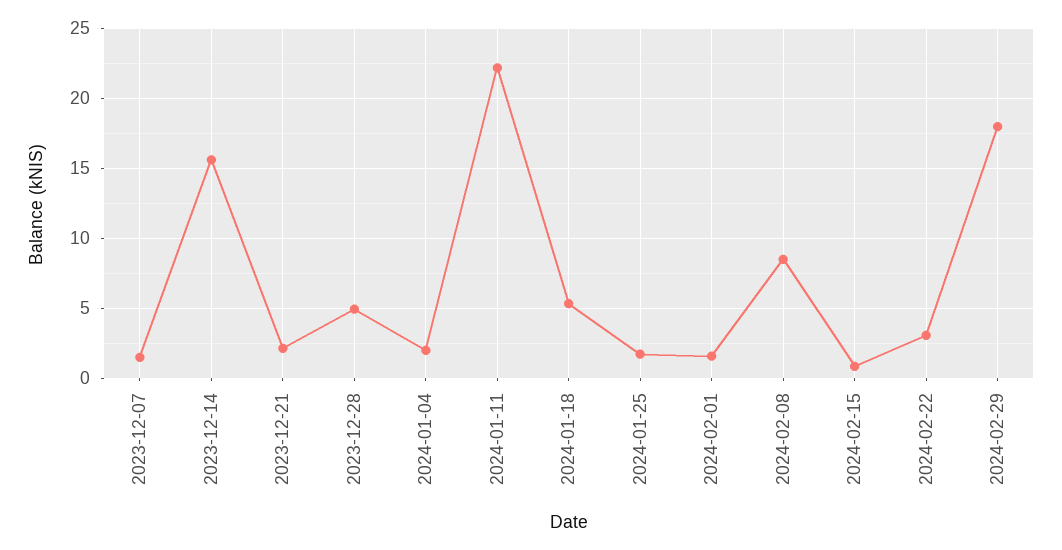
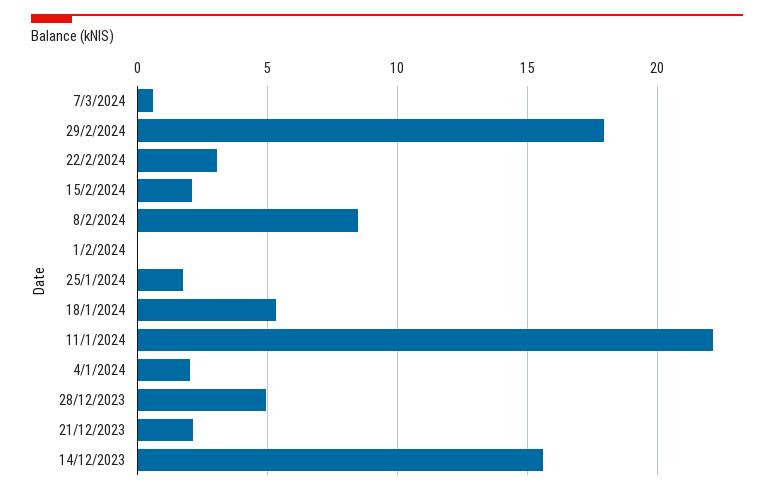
2023-12-07: 1.5 -> none
2024-02-01: 1.5 -> 0
2024-02-15: 1 -> 2
7/3/2024: none -> 0.5

